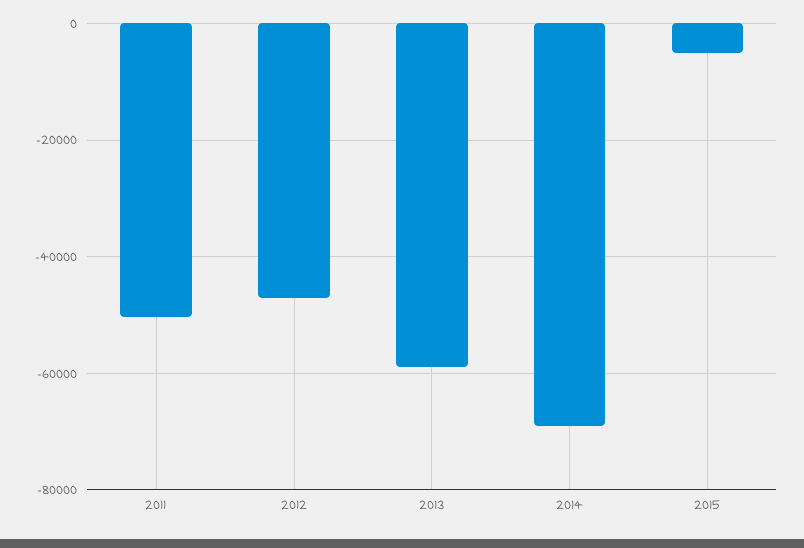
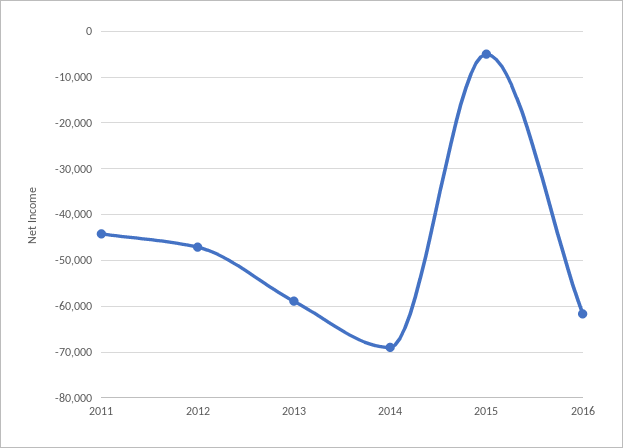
2011: -50000 -> -44000
2016: none -> -62000

